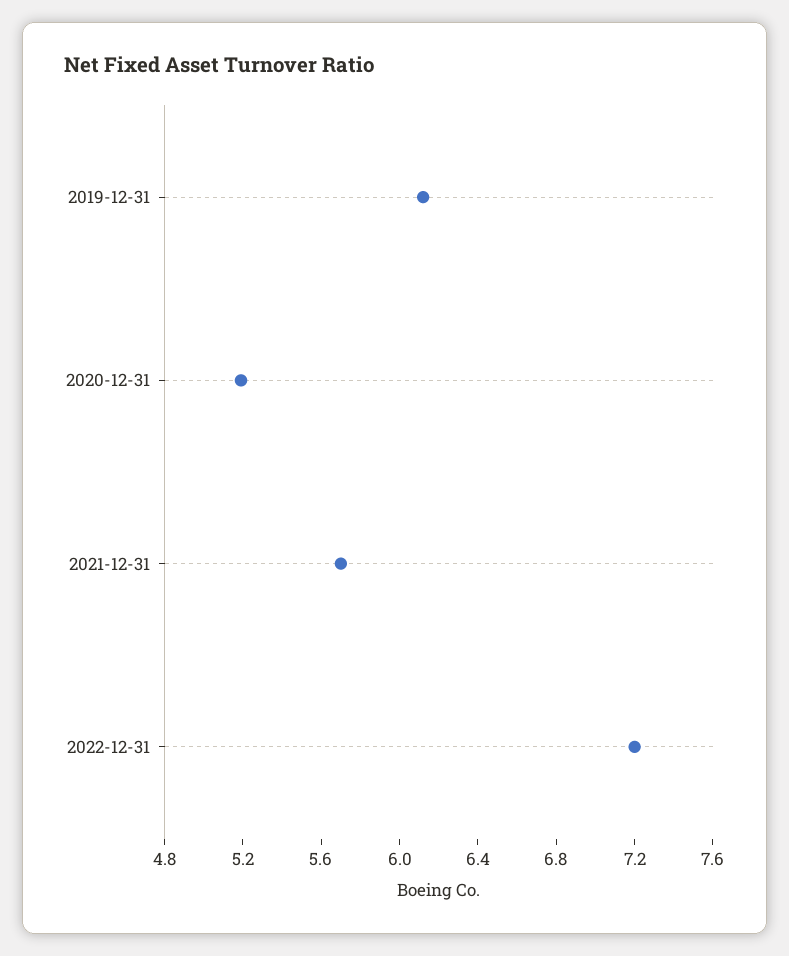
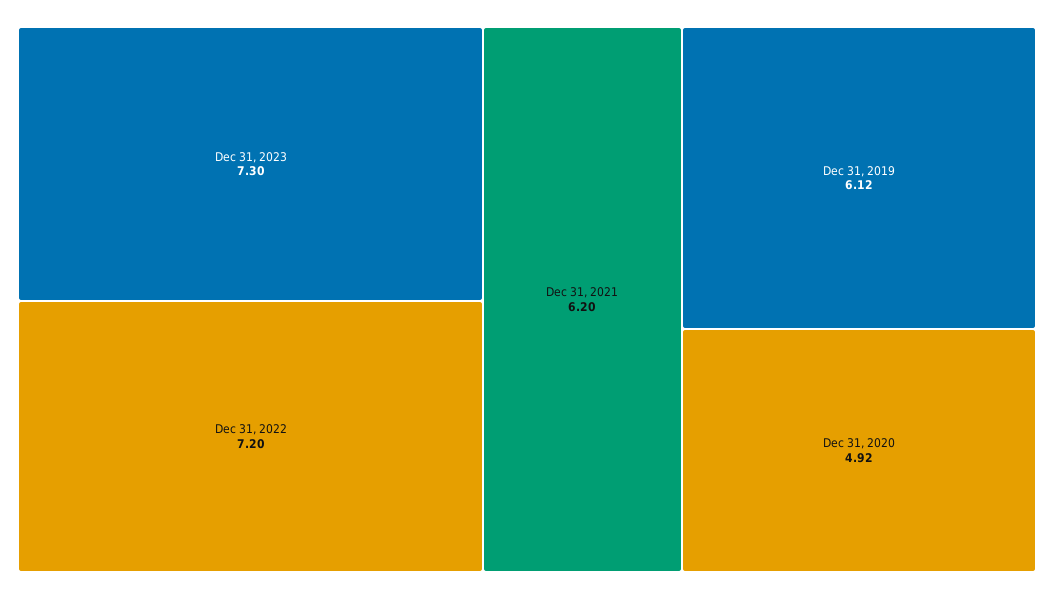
2020-12-31: 5.2 -> 4.92
2021-12-31: 5.7 -> 6.2
Dec 31, 2023: none -> 7.3

